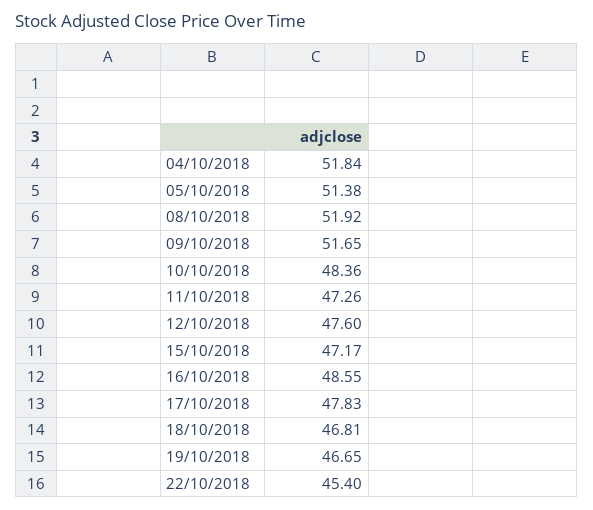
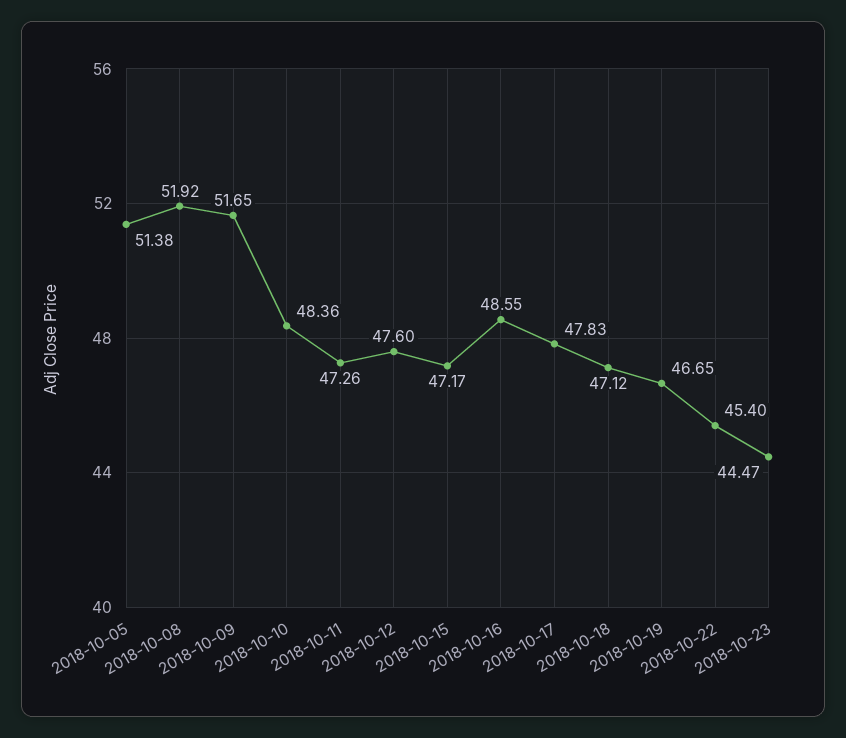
04/10/2018: 51.84 -> none
18/10/2018: 46.81 -> 47.12
2018-10-23: none -> 44.47

